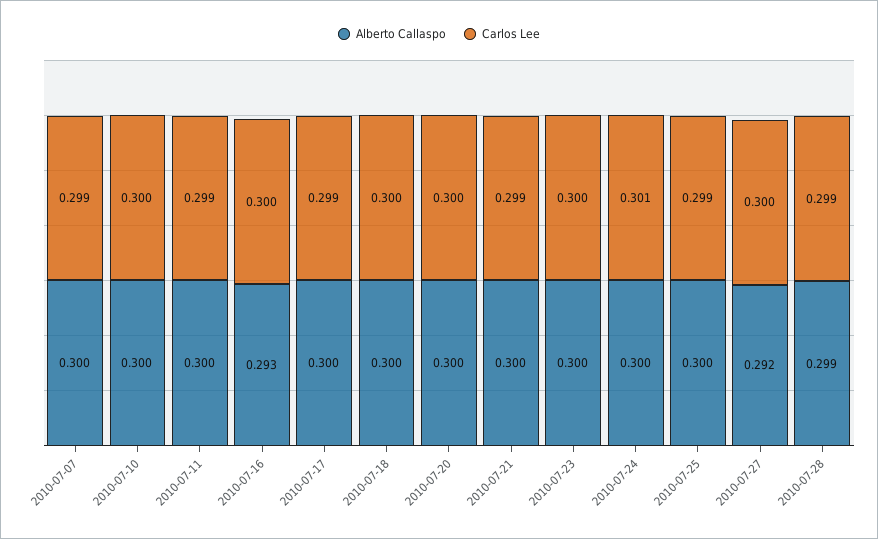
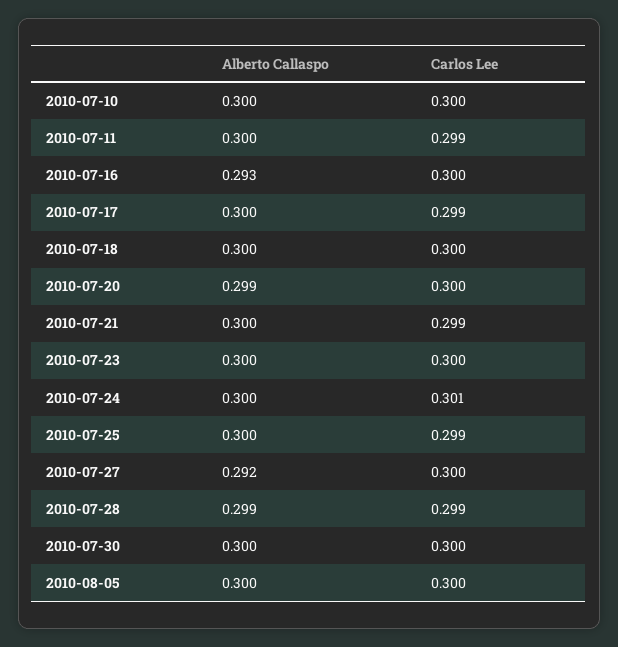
Alberto Callaspo, 2010-07-07: 0.3 -> none
Carlos Lee, 2010-07-07: 0.299 -> none
Alberto Callaspo, 2010-07-20: 0.3 -> 0.299
Alberto Callaspo, 2010-07-30: none -> 0.3
Carlos Lee, 2010-07-30: none -> 0.3
Alberto Callaspo, 2010-08-05: none -> 0.3
Carlos Lee, 2010-08-05: none -> 0.3

